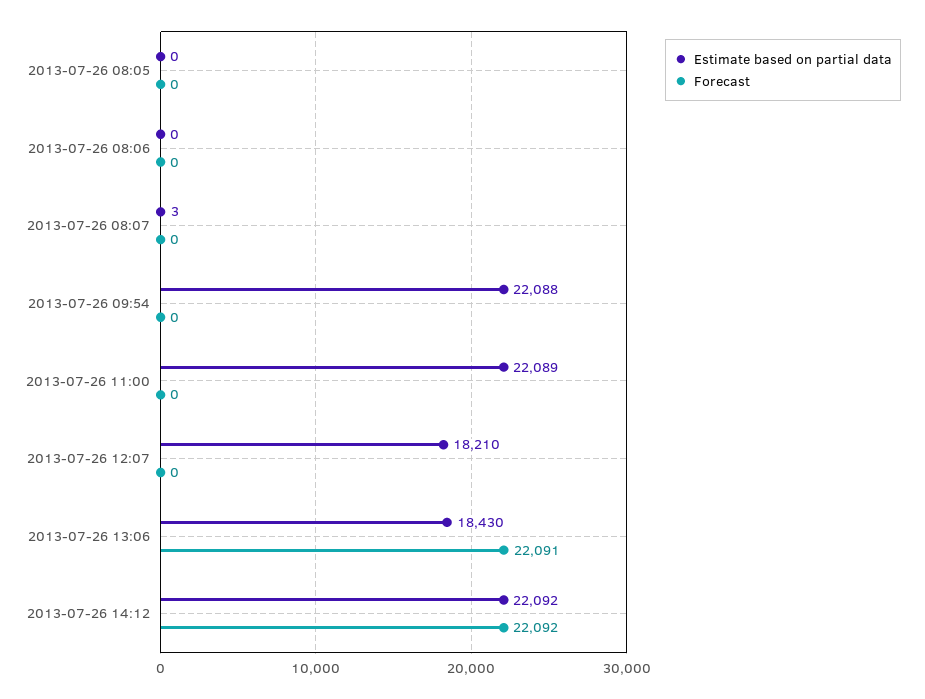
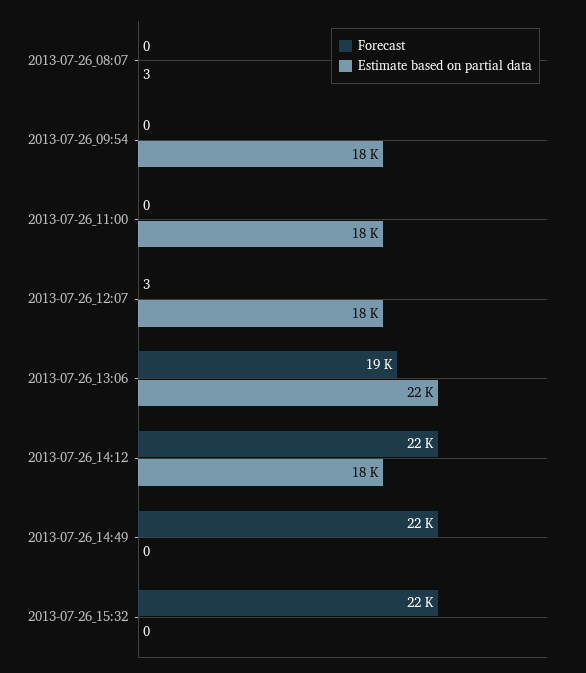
Estimate based on partial data, 2013-07-26 08:05: 0 -> none
Forecast, 2013-07-26 08:05: 0 -> none
Estimate based on partial data, 2013-07-26 08:06: 0 -> none
Forecast, 2013-07-26 08:06: 0 -> none
Estimate based on partial data, 2013-07-26 09:54: 22088 -> 18000
Estimate based on partial data, 2013-07-26 11:00: 22089 -> 18000
Forecast, 2013-07-26 12:07: 0 -> 3
Estimate based on partial data, 2013-07-26 13:06: 18430 -> 22000
Forecast, 2013-07-26 13:06: 22091 -> 19000
Estimate based on partial data, 2013-07-26 14:12: 22092 -> 18000
Forecast, 2013-07-26_14:49: none -> 22000
Estimate based on partial data, 2013-07-26_14:49: none -> 0
Forecast, 2013-07-26_15:32: none -> 22000
Estimate based on partial data, 2013-07-26_15:32: none -> 0

